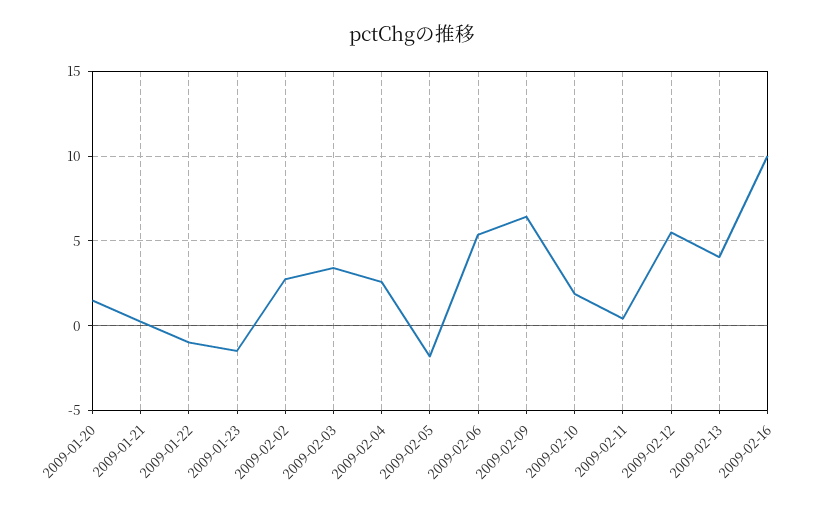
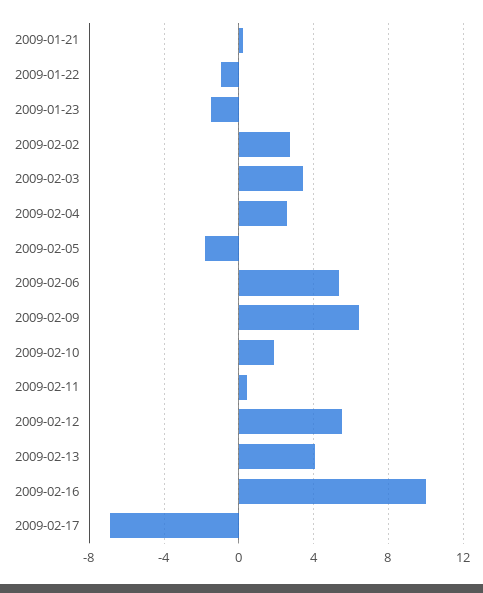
2009-01-20: 1.5 -> none
2009-02-17: none -> -7

